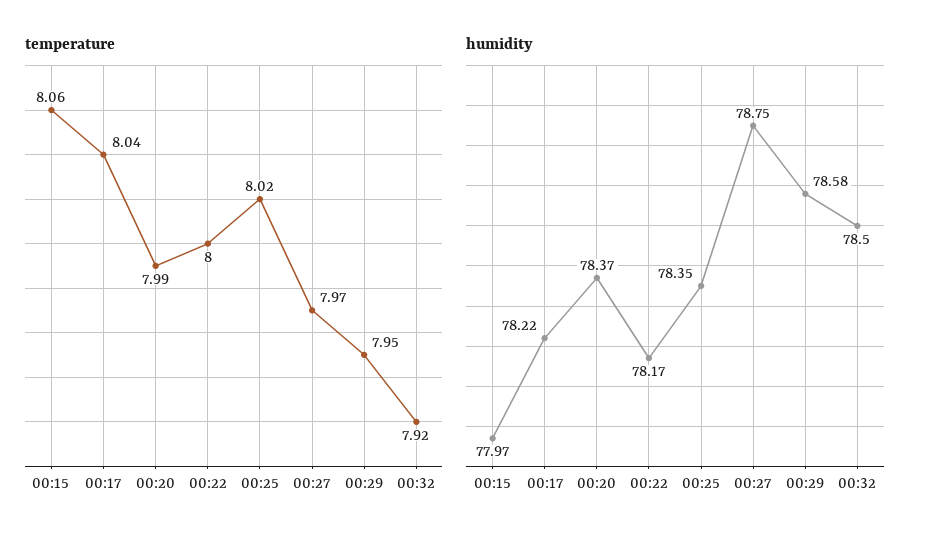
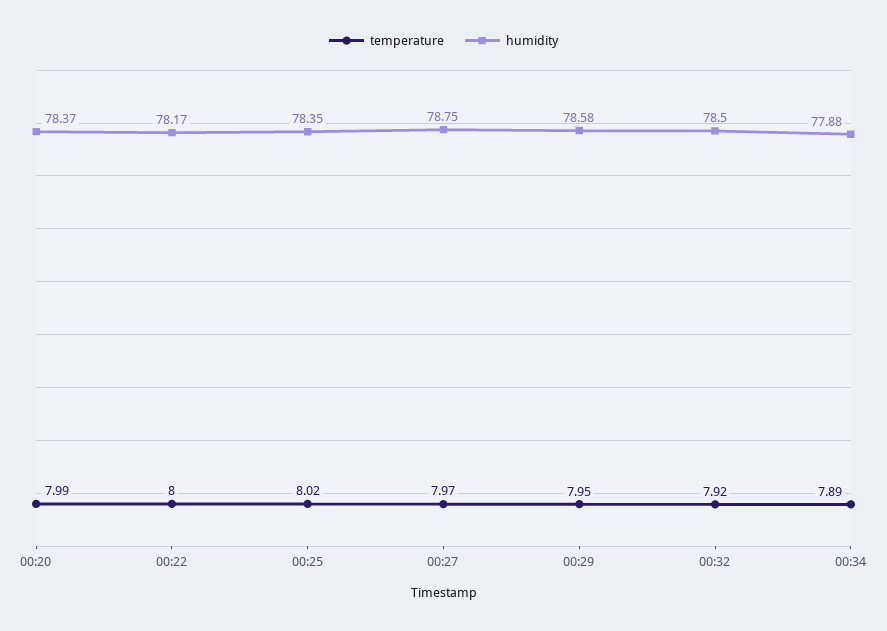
temperature, 00:15: 8.06 -> none
temperature, 00:17: 8.04 -> none
humidity, 00:15: 77.97 -> none
humidity, 00:17: 78.22 -> none
temperature, 00:34: none -> 7.89
humidity, 00:34: none -> 77.88

